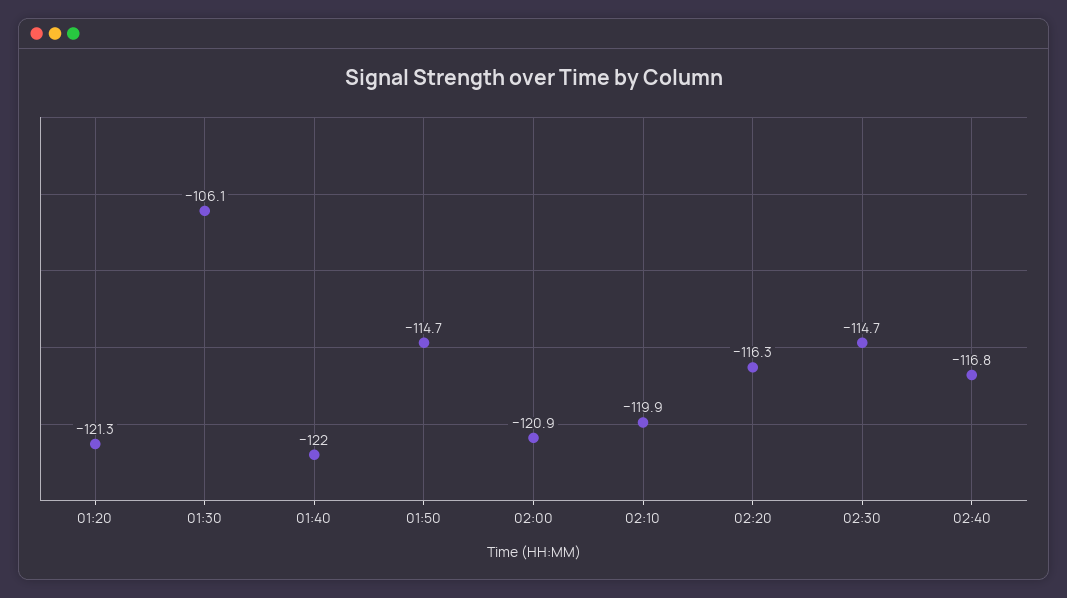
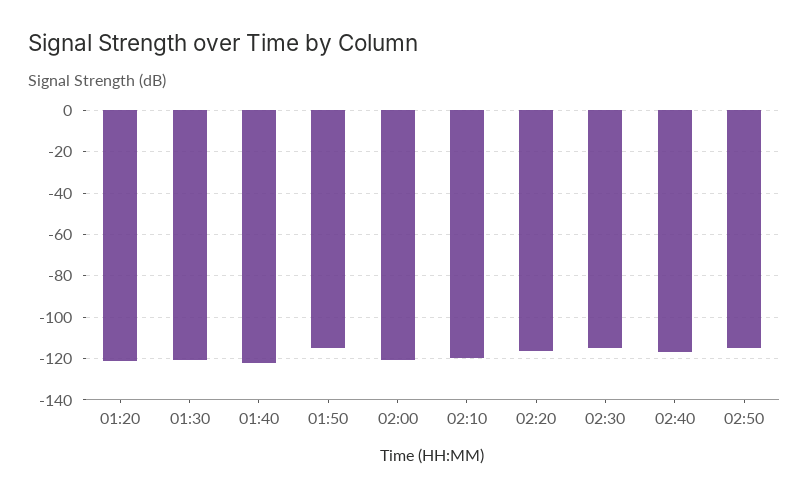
01:30: -106.1 -> -120
02:50: none -> -115

